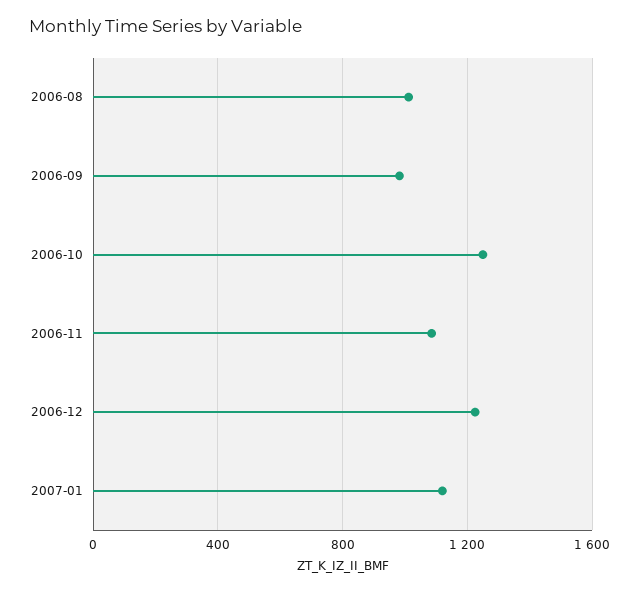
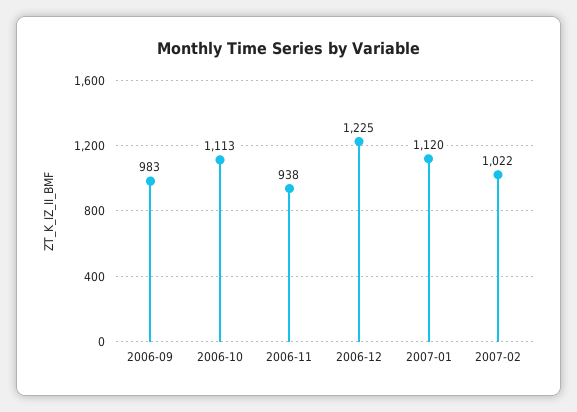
2006-08: 1000 -> none
2006-10: 1250 -> 1113
2006-11: 1100 -> 938
2007-02: none -> 1022

